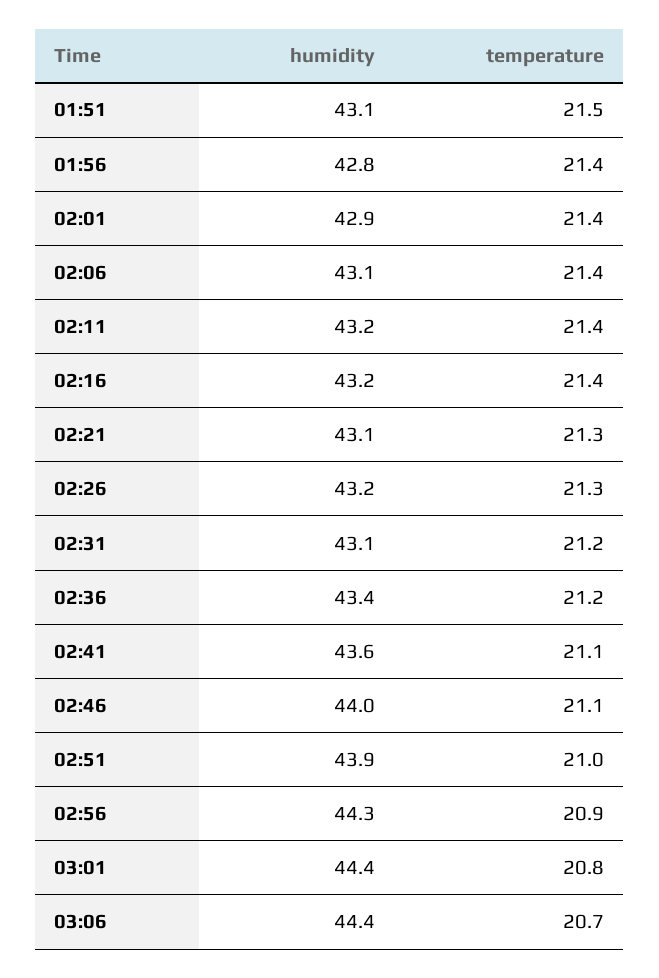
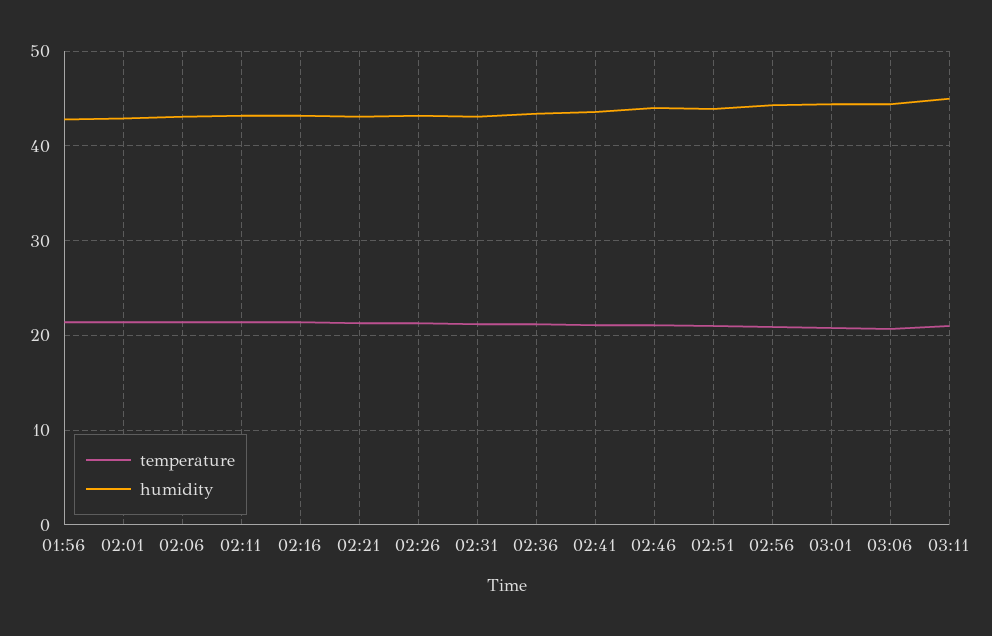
humidity, 01:51: 43.1 -> none
temperature, 01:51: 21.5 -> none
temperature, 03:11: none -> 21
humidity, 03:11: none -> 45

